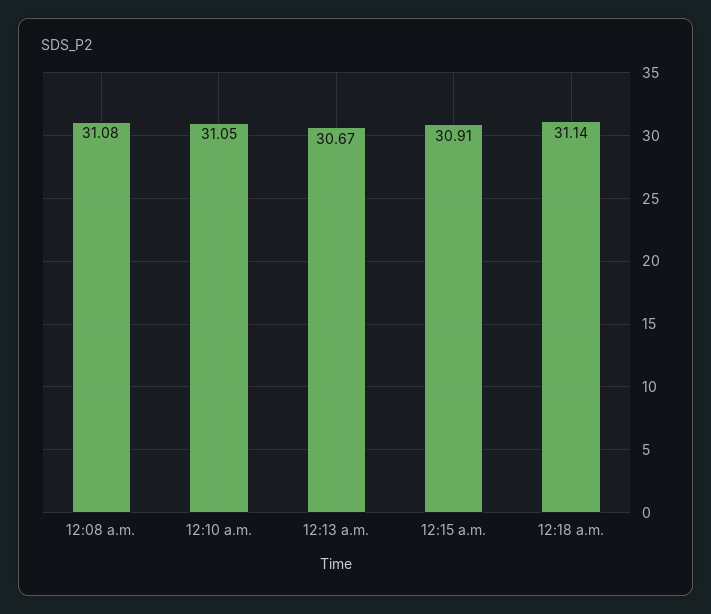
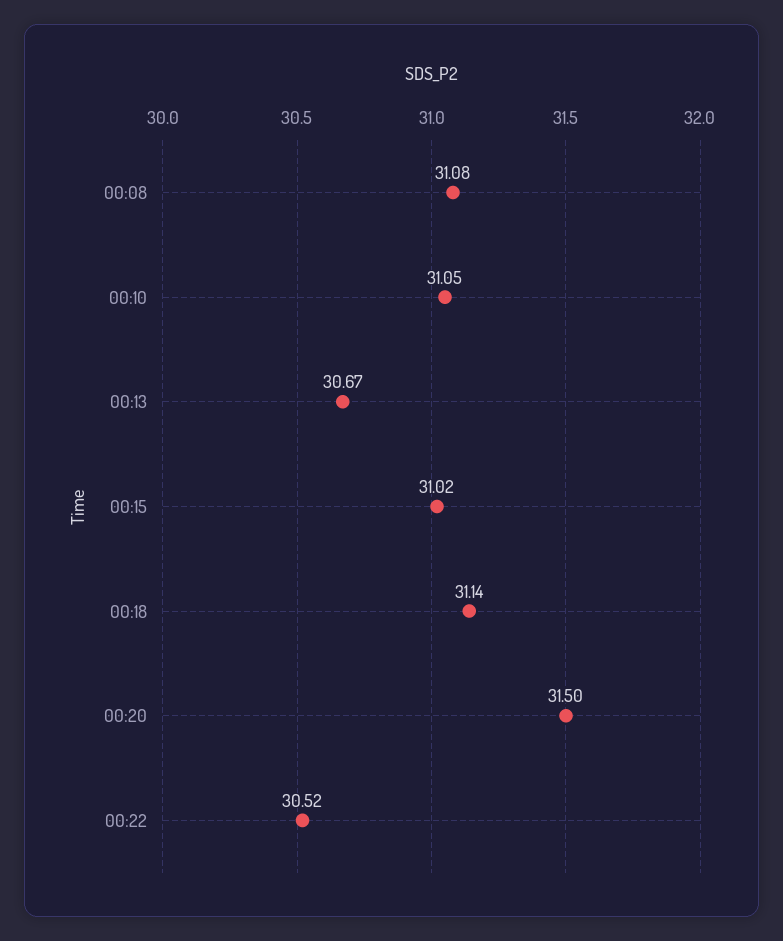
12:15 a.m.: 30.91 -> 31.02
00:20: none -> 31.5
00:22: none -> 30.52

